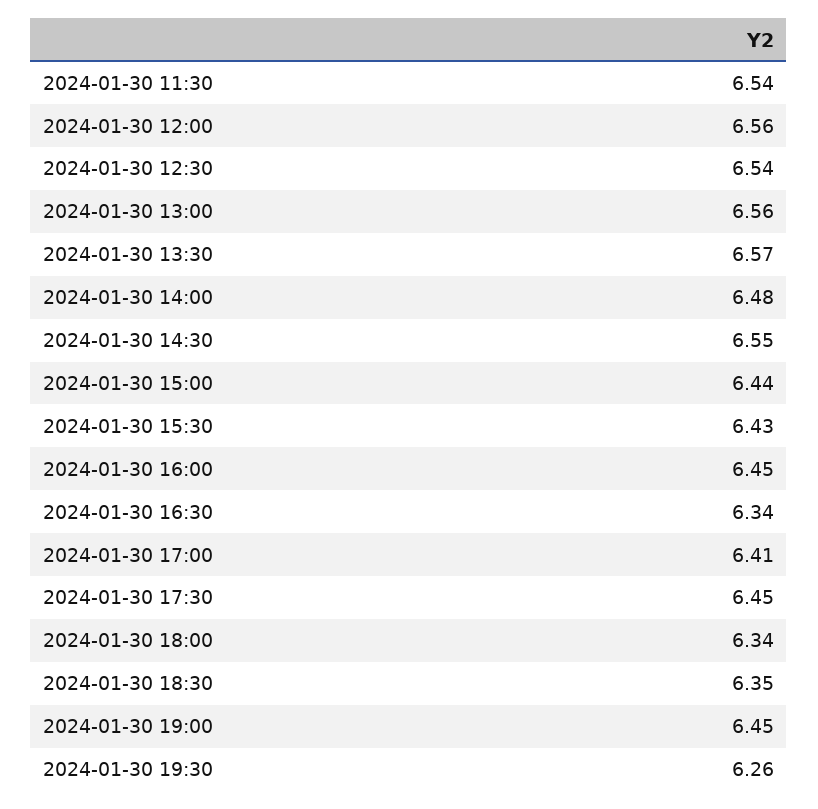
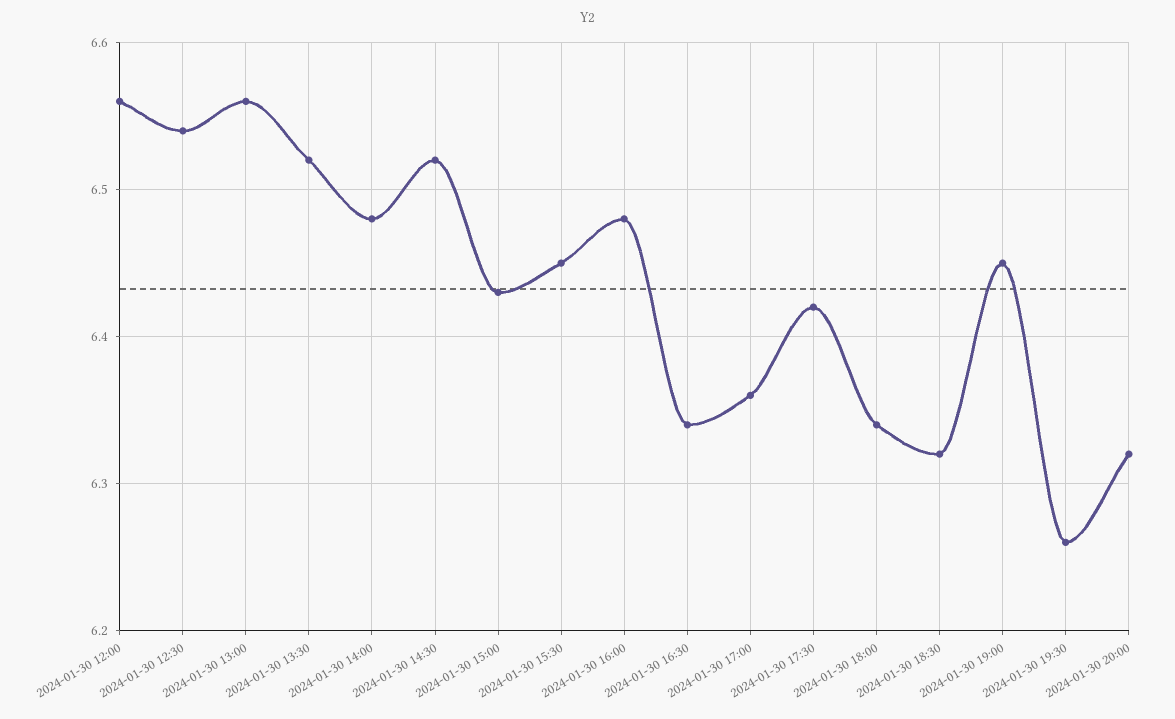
2024-01-30 11:30: 6.54 -> none
2024-01-30 13:30: 6.57 -> 6.52
2024-01-30 14:30: 6.55 -> 6.52
2024-01-30 15:00: 6.44 -> 6.43
2024-01-30 15:30: 6.43 -> 6.45
2024-01-30 16:00: 6.45 -> 6.48
2024-01-30 17:00: 6.41 -> 6.36
2024-01-30 17:30: 6.45 -> 6.42
2024-01-30 18:30: 6.35 -> 6.32
2024-01-30 20:00: none -> 6.32

